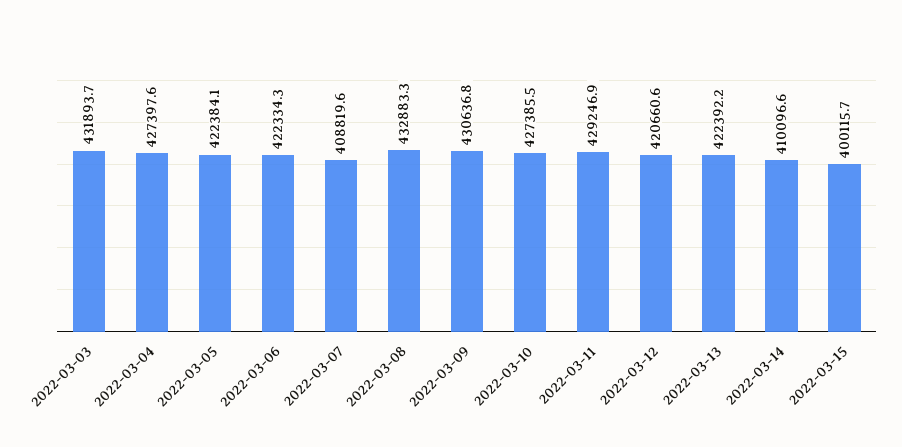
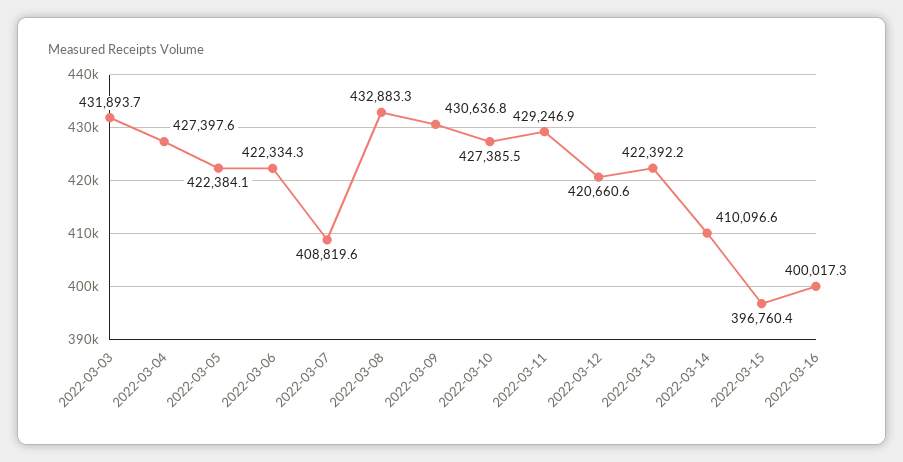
2022-03-15: 400115.7 -> 396760.4
2022-03-16: none -> 400017.3

